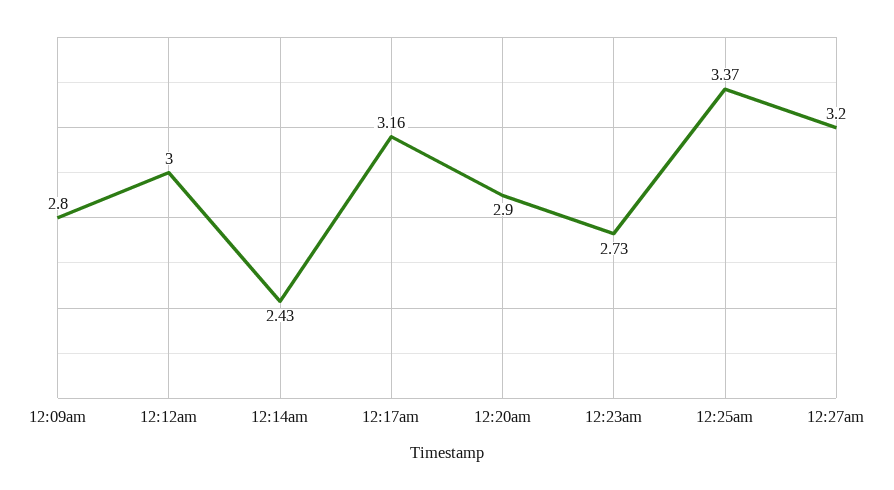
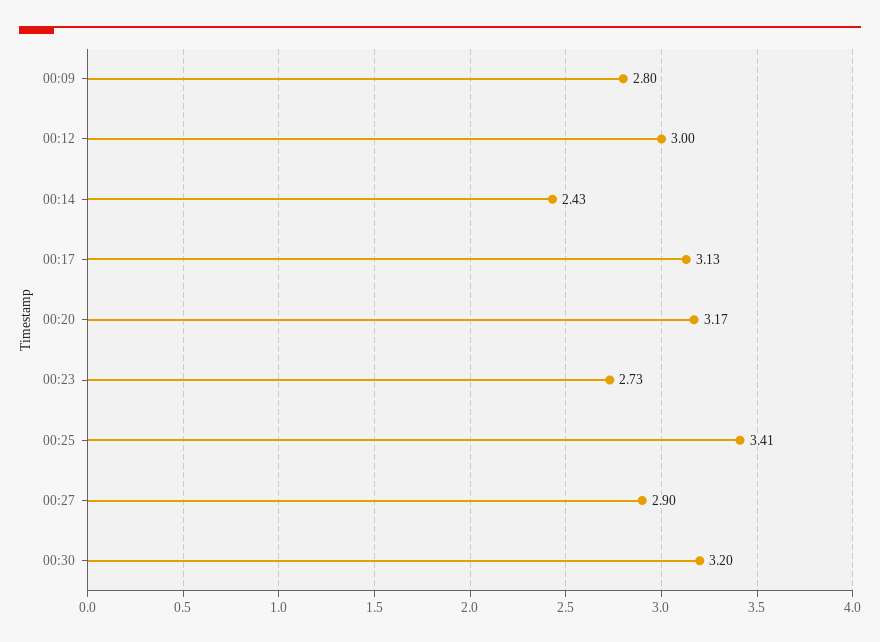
12:17am: 3.16 -> 3.13
12:20am: 2.9 -> 3.17
12:25am: 3.37 -> 3.41
12:27am: 3.2 -> 2.9
00:30: none -> 3.2

